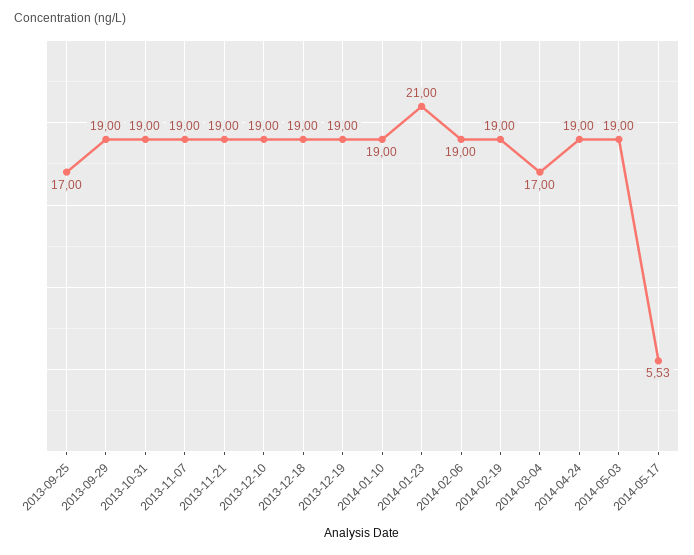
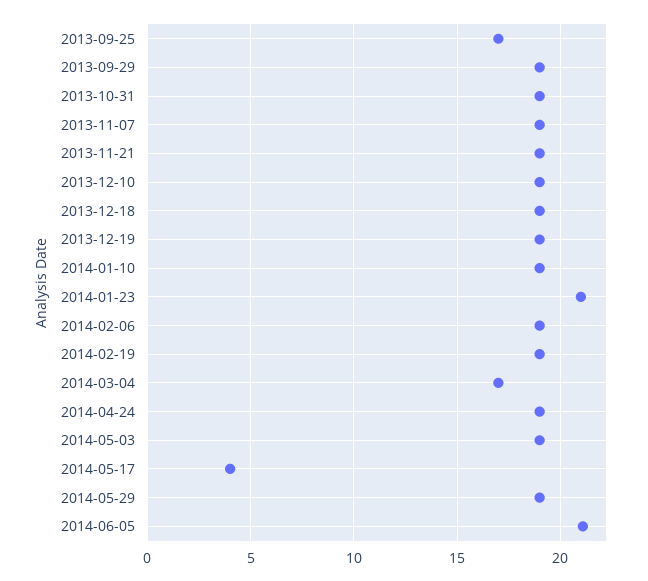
2014-05-17: 5.53 -> 4
2014-05-29: none -> 19
2014-06-05: none -> 21

